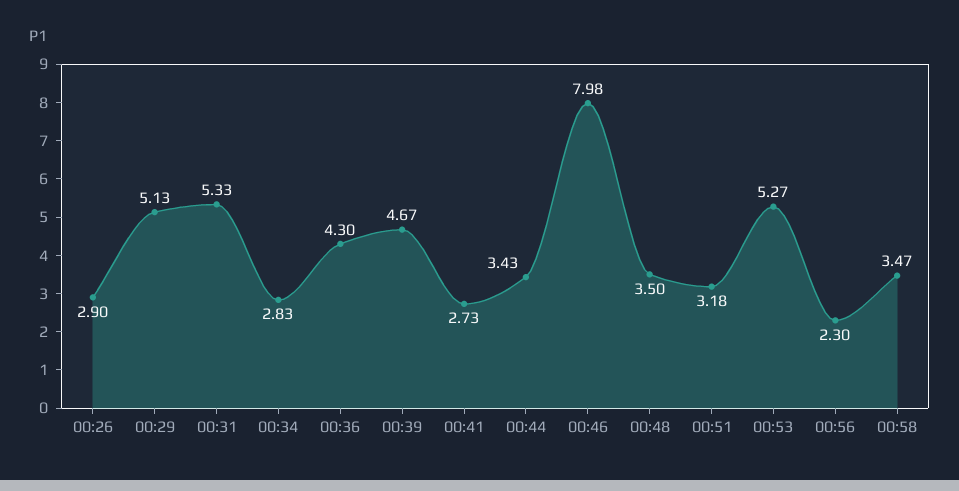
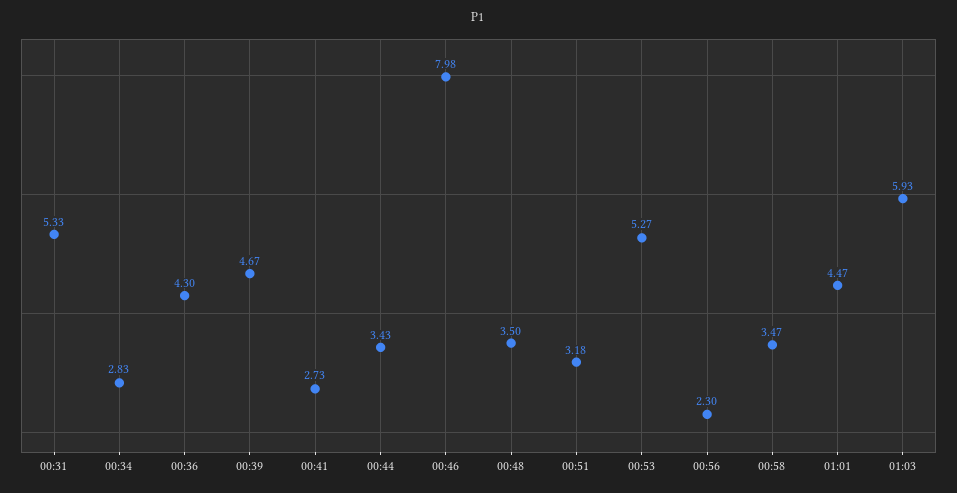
00:26: 2.9 -> none
00:29: 5.13 -> none
01:01: none -> 4.47
01:03: none -> 5.93

